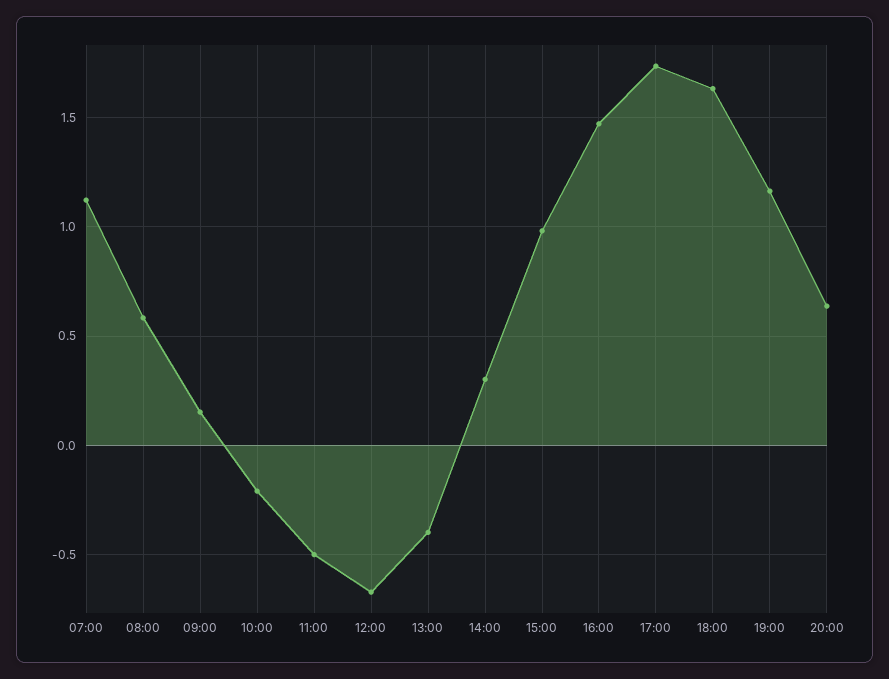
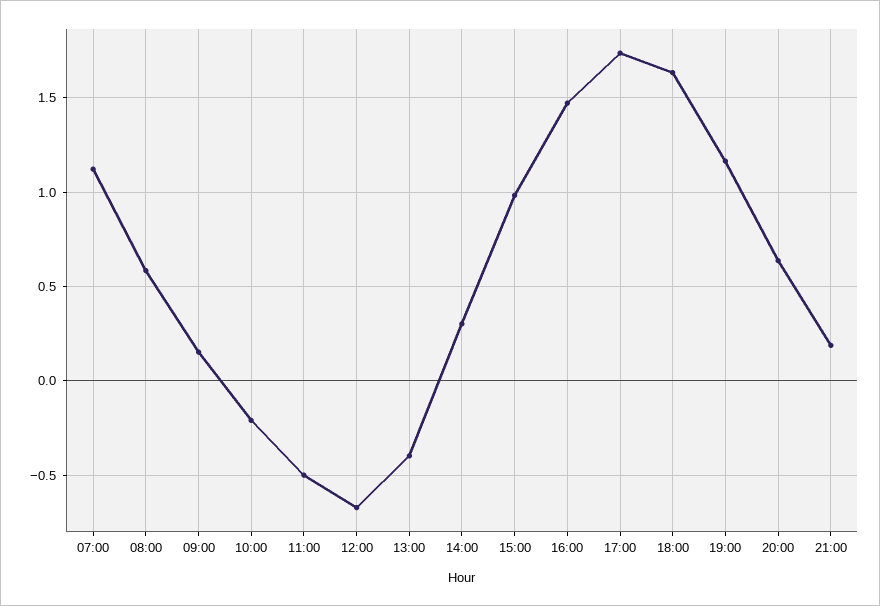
21:00: none -> 0.2

